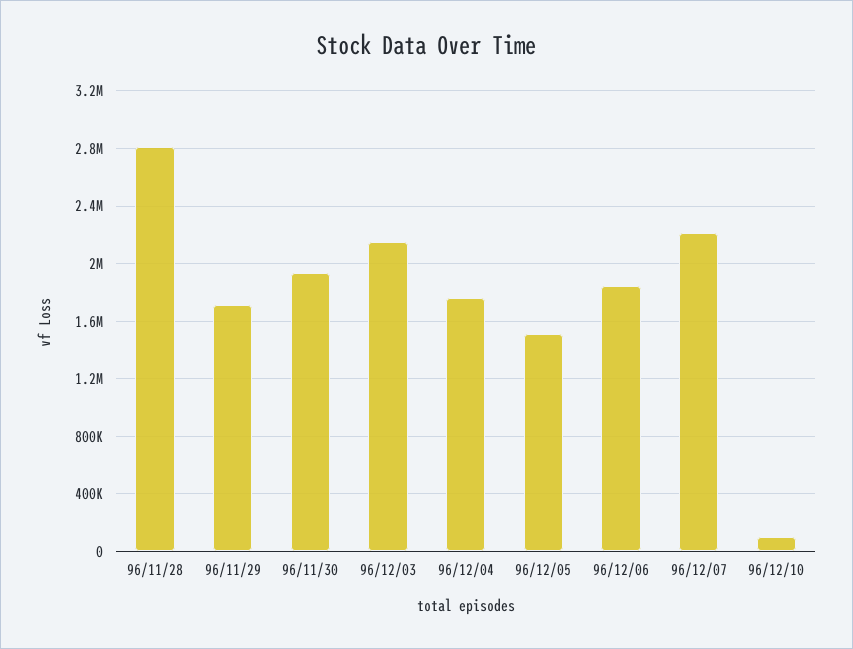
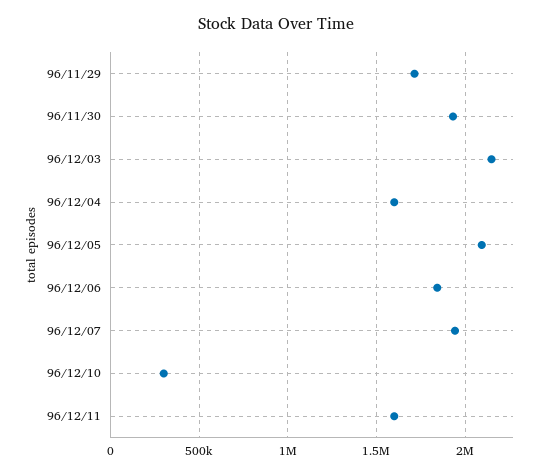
96/11/28: 2800000 -> none
96/12/04: 1750000 -> 1600000
96/12/05: 1500000 -> 2100000
96/12/07: 2200000 -> 1950000
96/12/10: 100000 -> 300000
96/12/11: none -> 1600000

